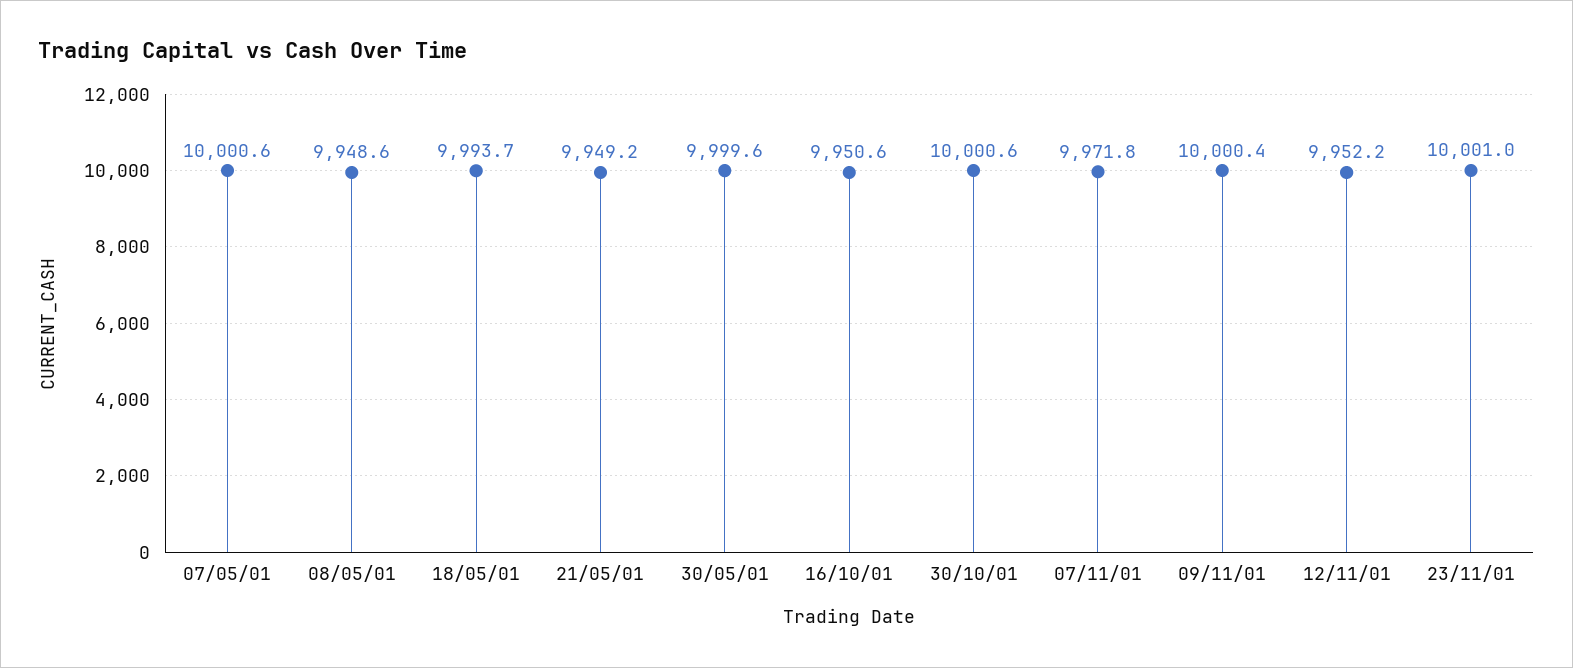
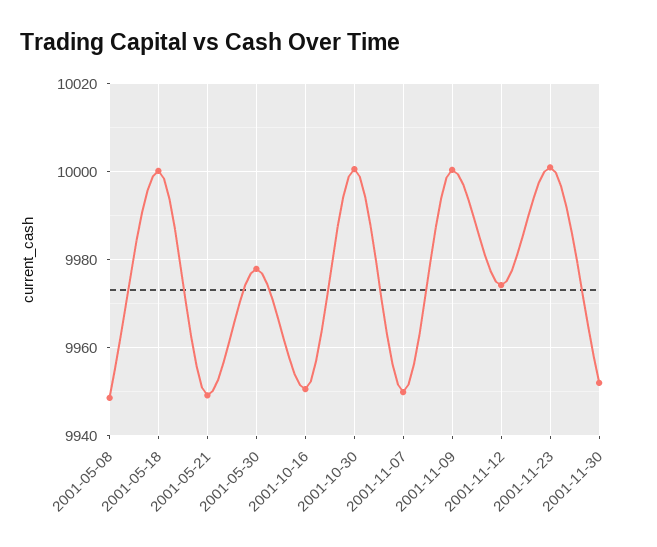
07/05/01: 10000.6 -> none
18/05/01: 9993.7 -> 10000
30/05/01: 9999.6 -> 9978
07/11/01: 9971.8 -> 9950
12/11/01: 9952.2 -> 9974
2001-11-30: none -> 9952

